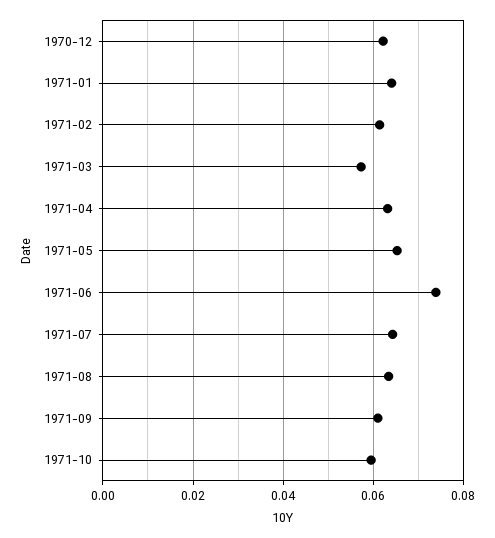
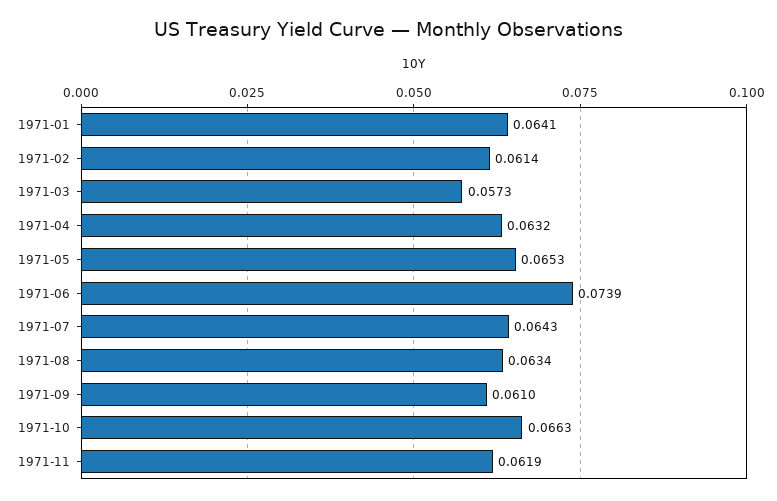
1970-12: 0.062 -> none
1971-10: 0.06 -> 0.0663
1971-11: none -> 0.0619

